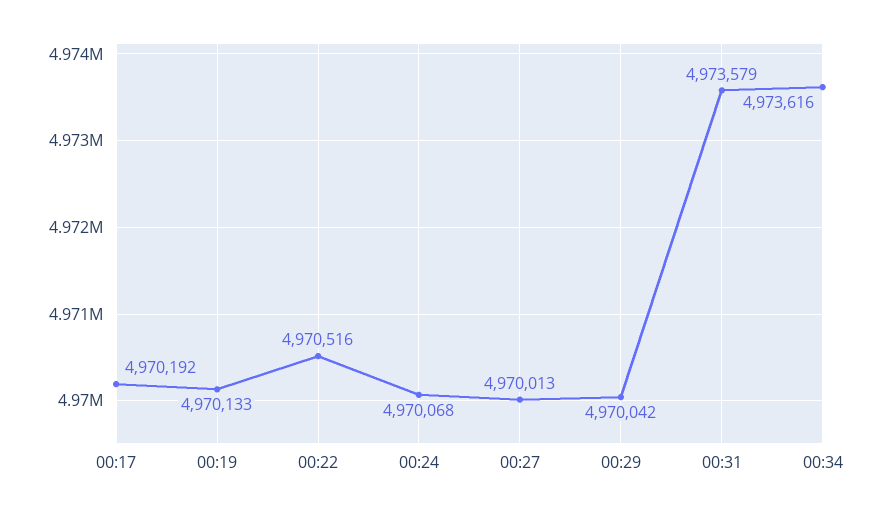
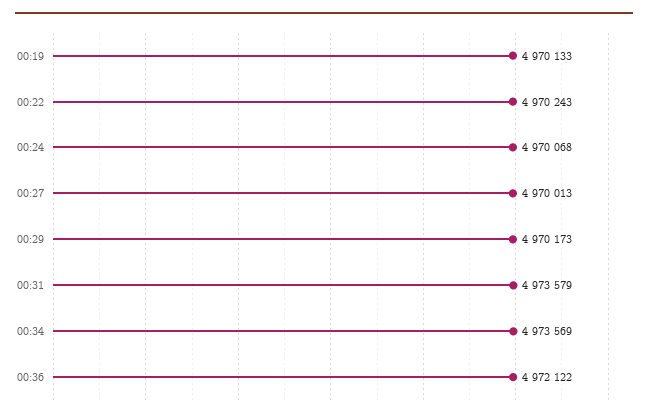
00:17: 4970192 -> none
00:22: 4970516 -> 4970243
00:29: 4970042 -> 4970173
00:34: 4973616 -> 4973569
00:36: none -> 4972122

